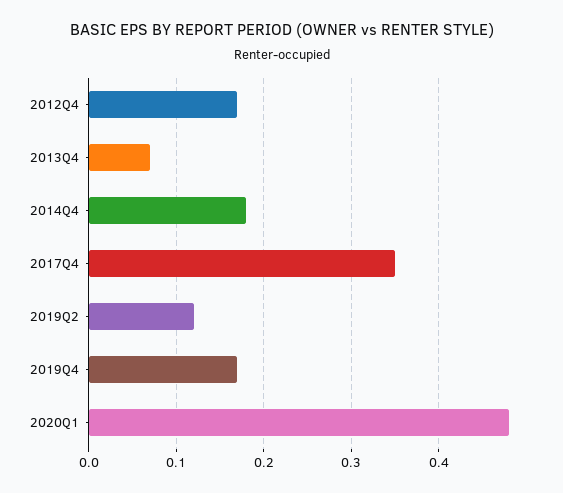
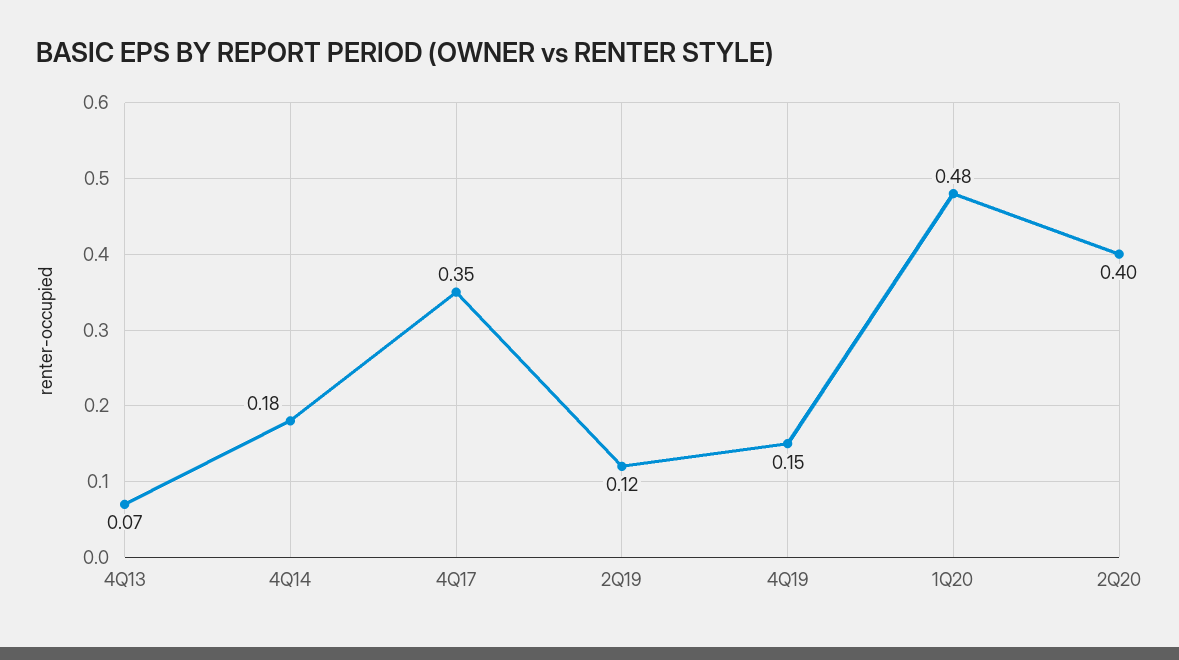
2012Q4: 0.17 -> none
2019Q4: 0.17 -> 0.15
2Q20: none -> 0.4

